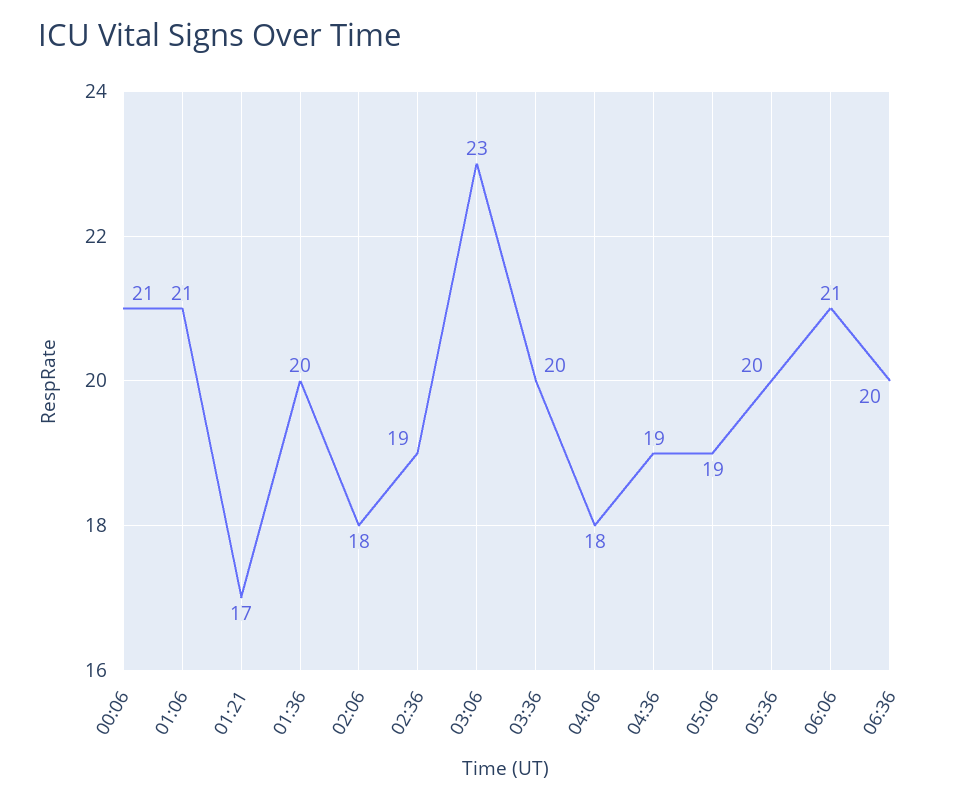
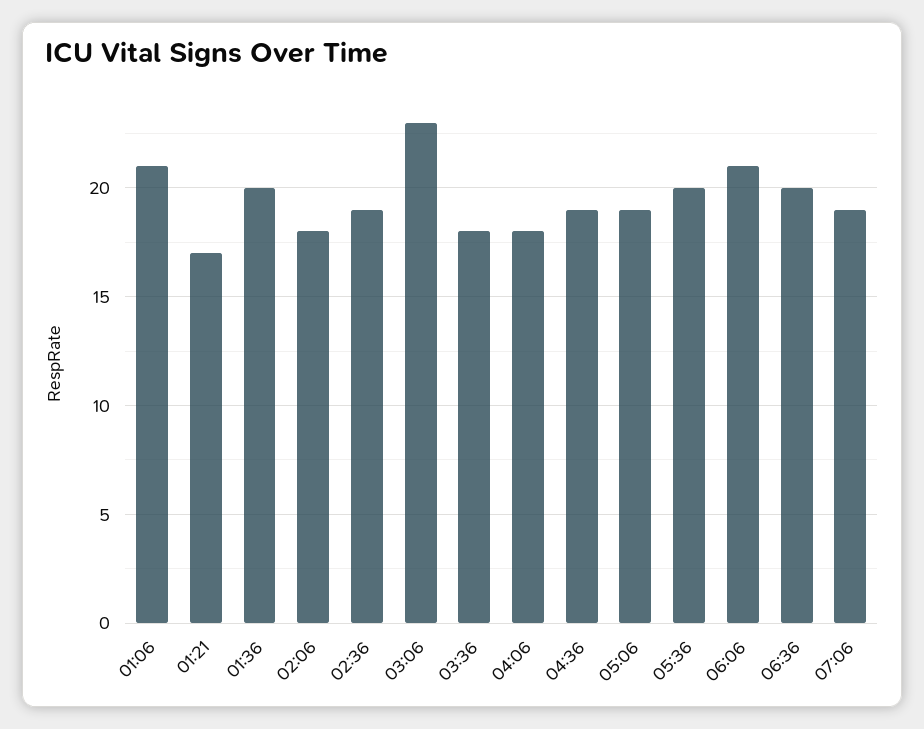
00:06: 21 -> none
03:36: 20 -> 18
07:06: none -> 19

